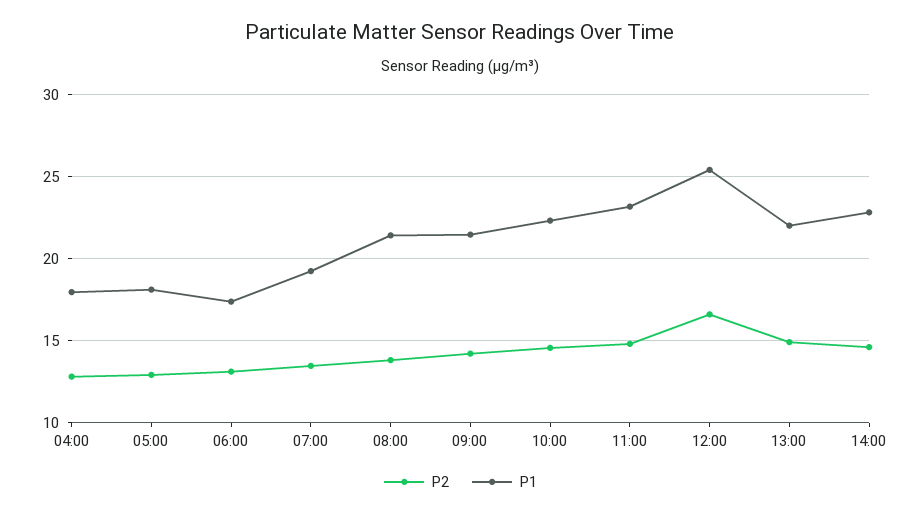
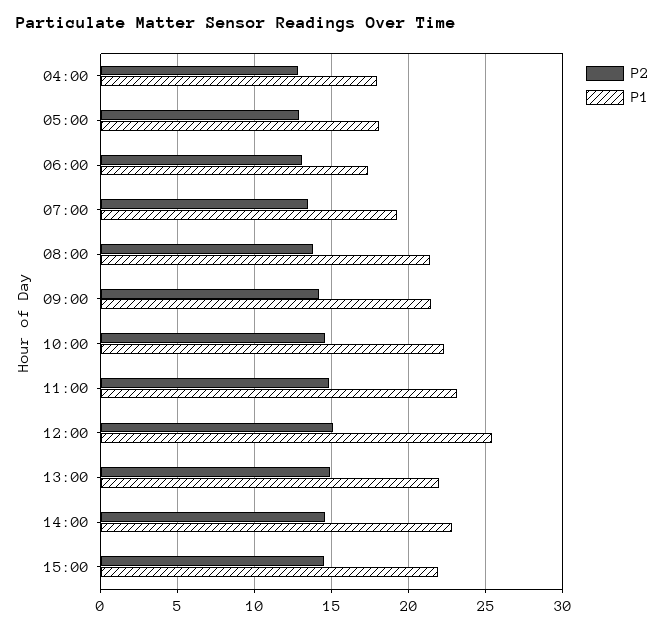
P2, 12:00: 16.5 -> 15
P2, 15:00: none -> 14.5
P1, 15:00: none -> 22

